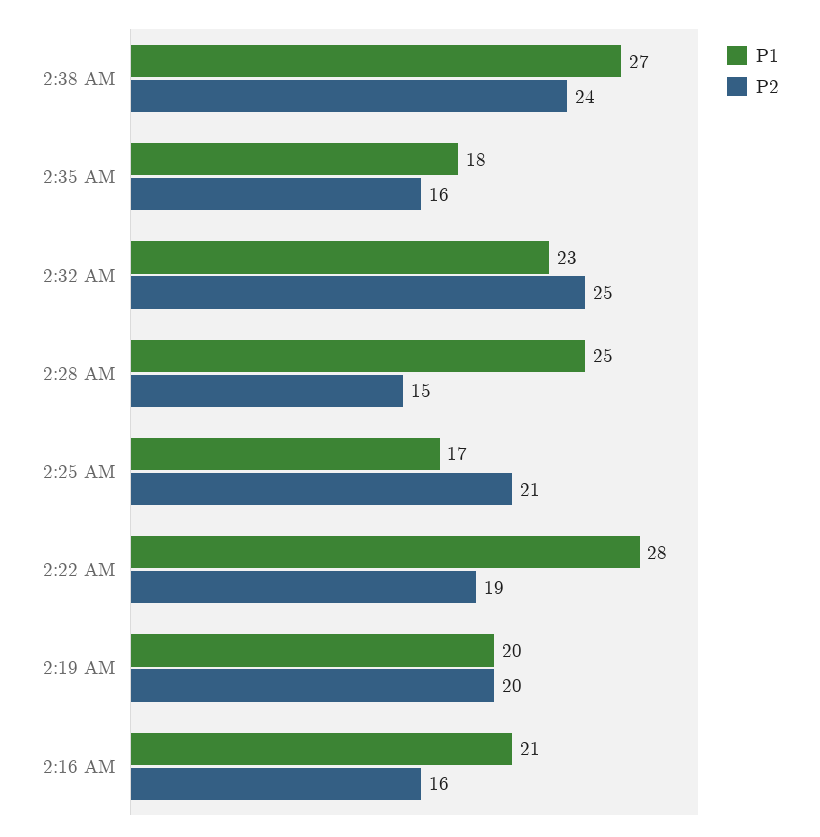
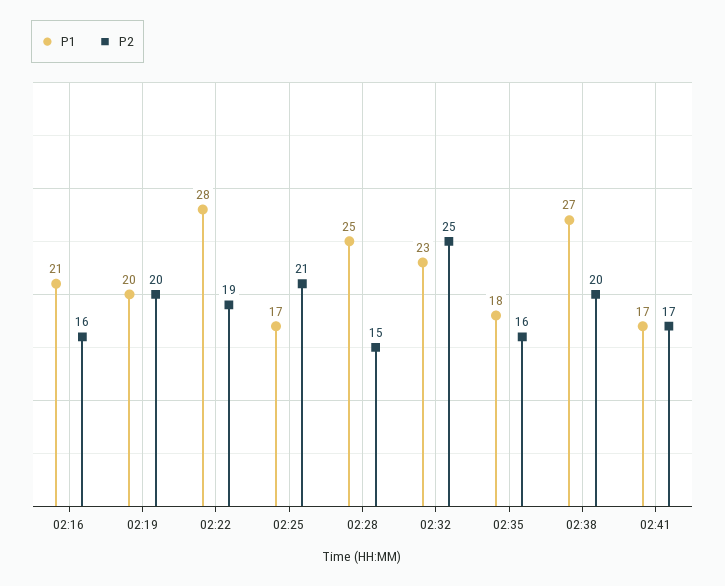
P2, 2:38 AM: 24 -> 20
P1, 02:41: none -> 17
P2, 02:41: none -> 17

